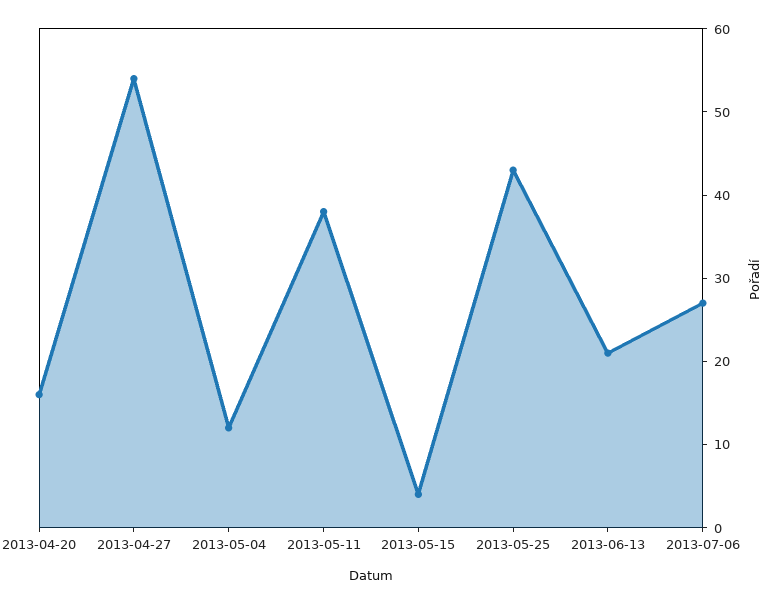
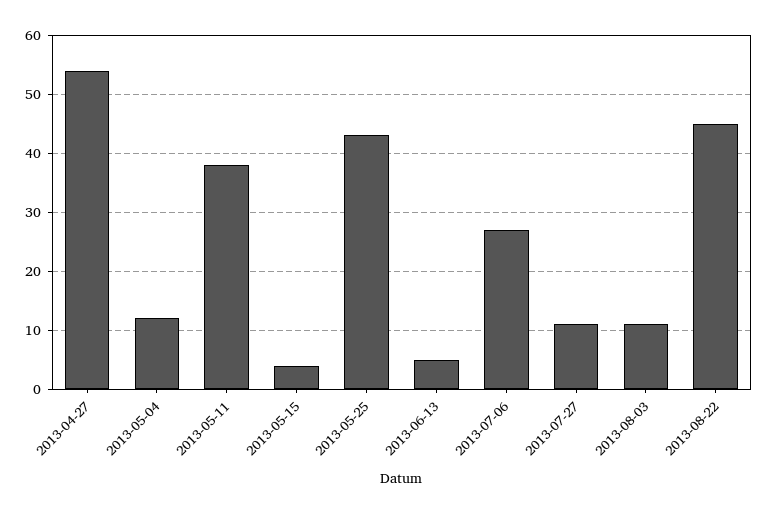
2013-04-20: 16 -> none
2013-06-13: 21 -> 5
2013-07-27: none -> 10
2013-08-03: none -> 10
2013-08-22: none -> 45

